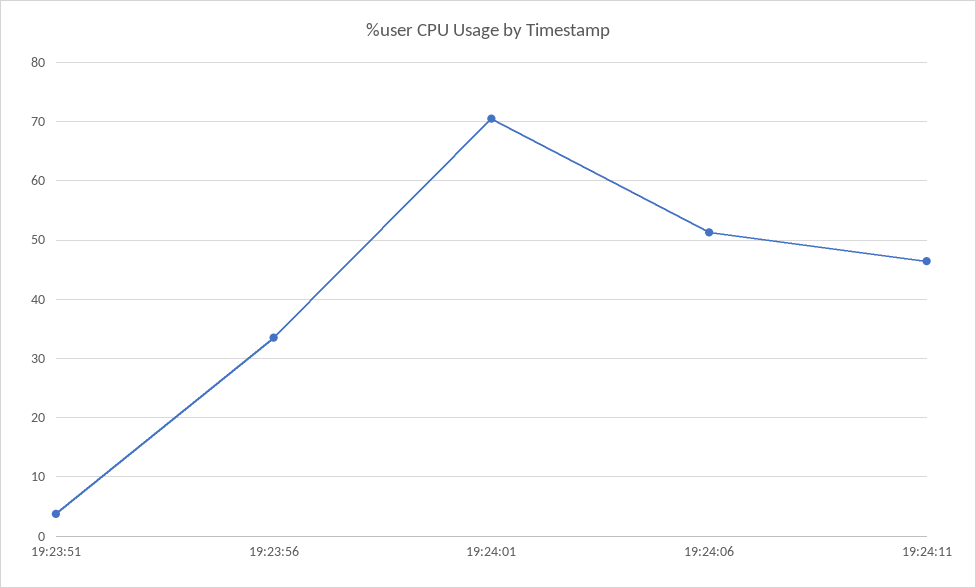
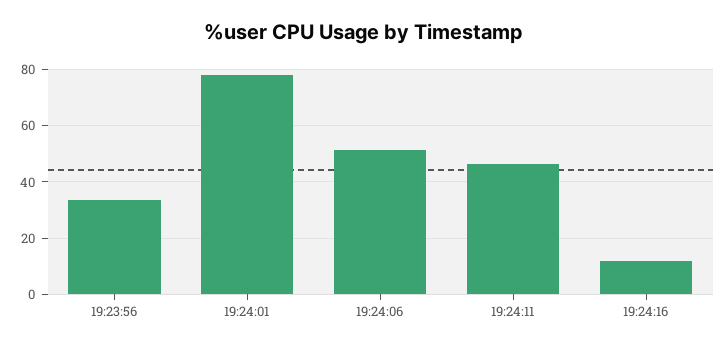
19:23:51: 4 -> none
19:24:01: 70 -> 77.5
19:24:16: none -> 12.5

